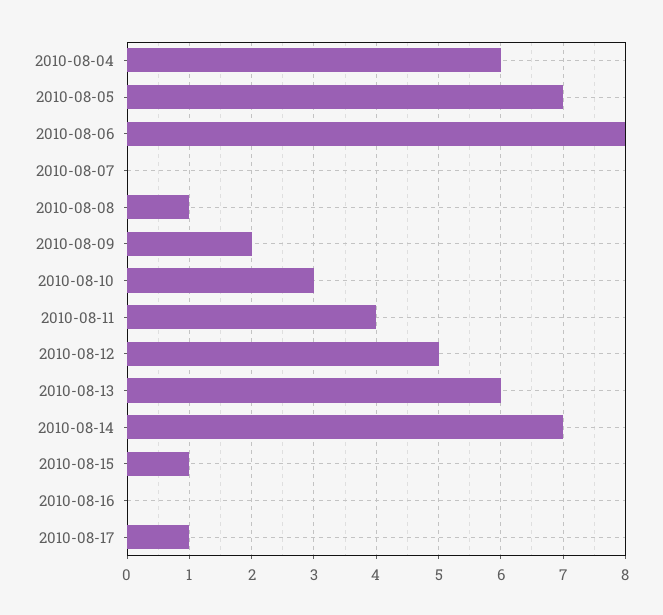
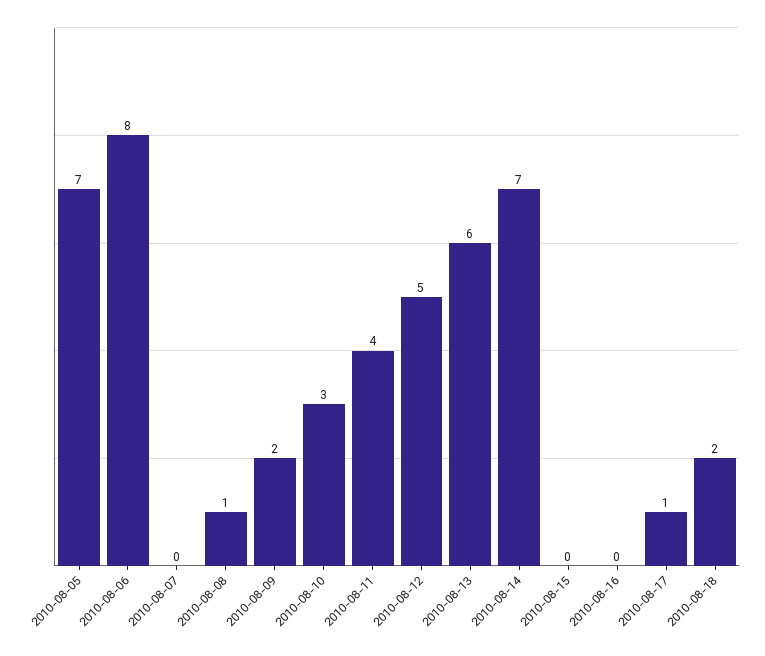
2010-08-04: 6 -> none
2010-08-15: 1 -> 0
2010-08-18: none -> 2

